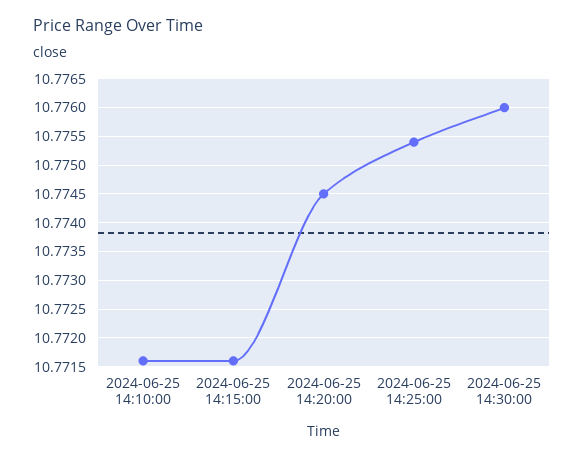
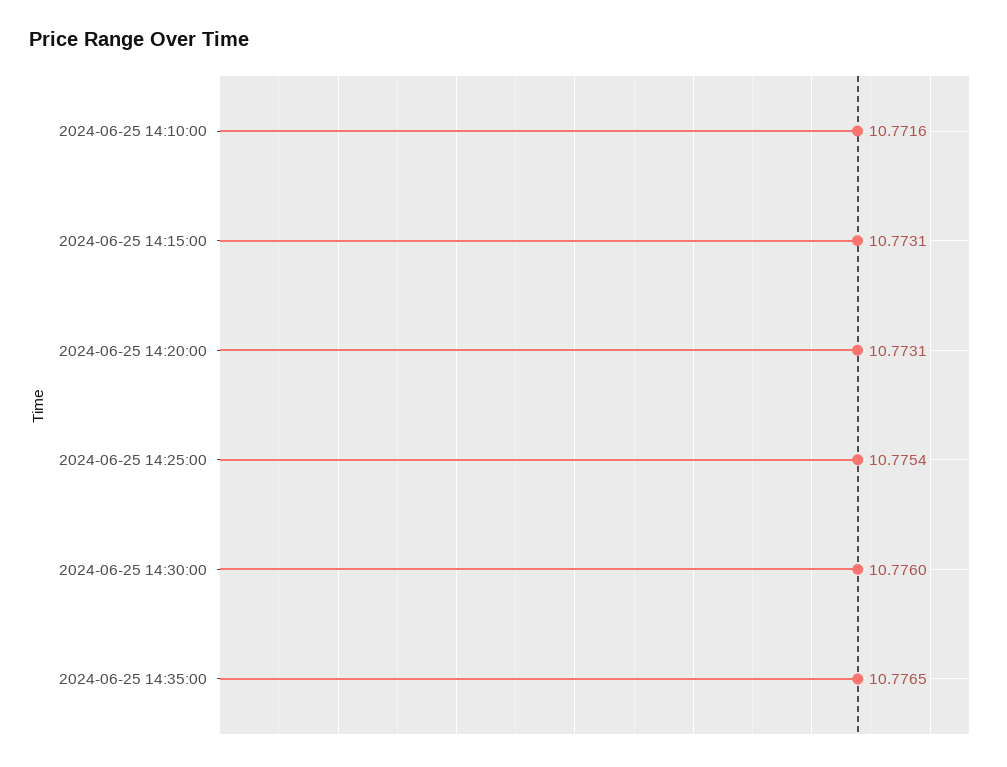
2024-06-25 14:15:00: 10.7715 -> 10.7731
2024-06-25 14:20:00: 10.7745 -> 10.7731
2024-06-25 14:35:00: none -> 10.7765

